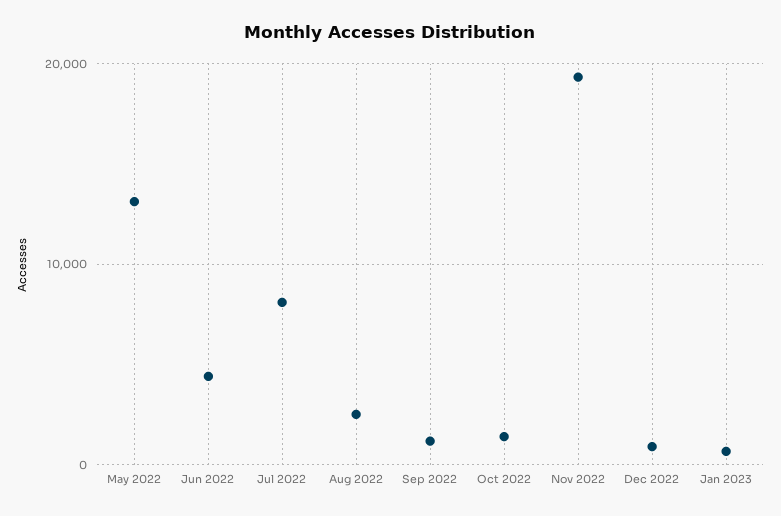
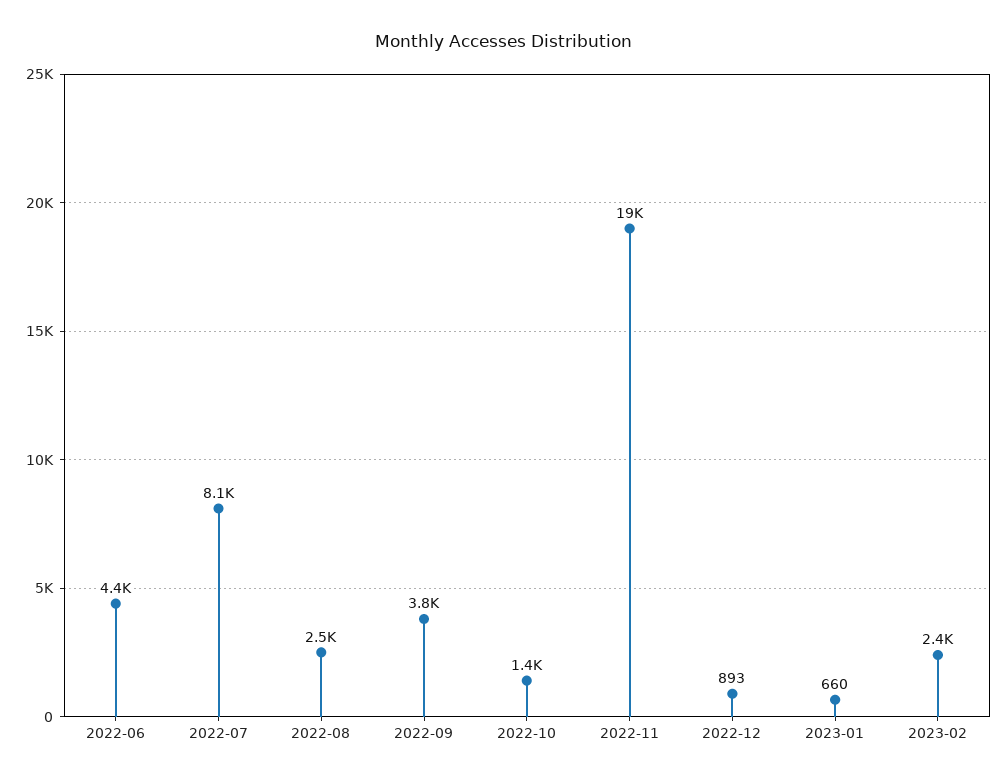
May 2022: 13000 -> none
Sep 2022: 1000 -> 3800
2023-02: none -> 2400

